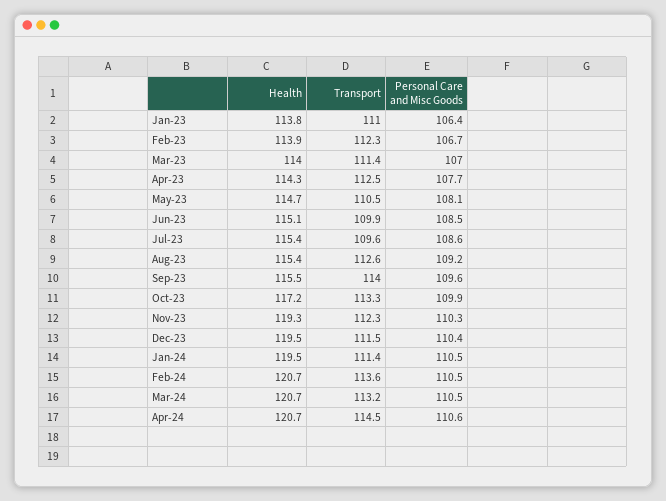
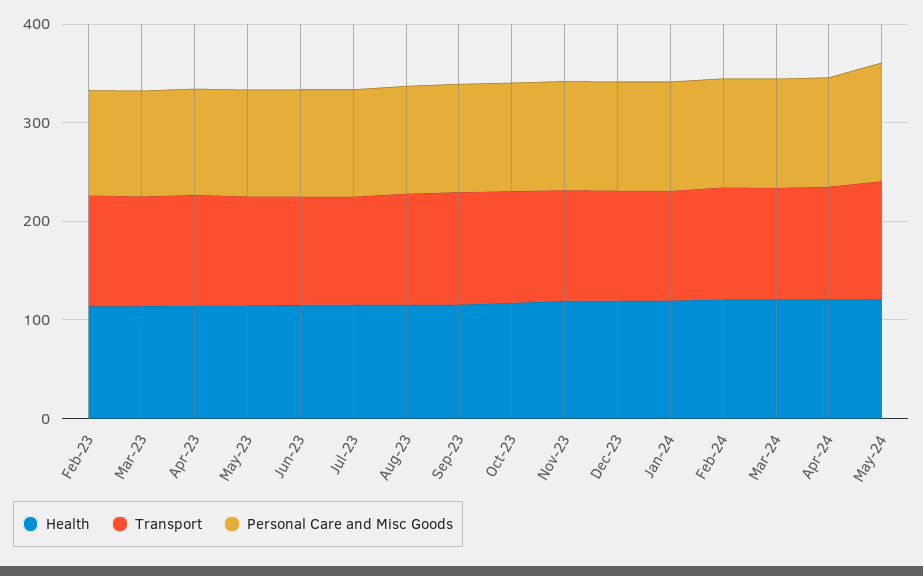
Health, Jan-23: 113.8 -> none
Transport, Jan-23: 111 -> none
Personal Care and Misc Goods, Jan-23: 106.4 -> none
Health, May-24: none -> 120
Transport, May-24: none -> 120
Personal Care and Misc Goods, May-24: none -> 120

